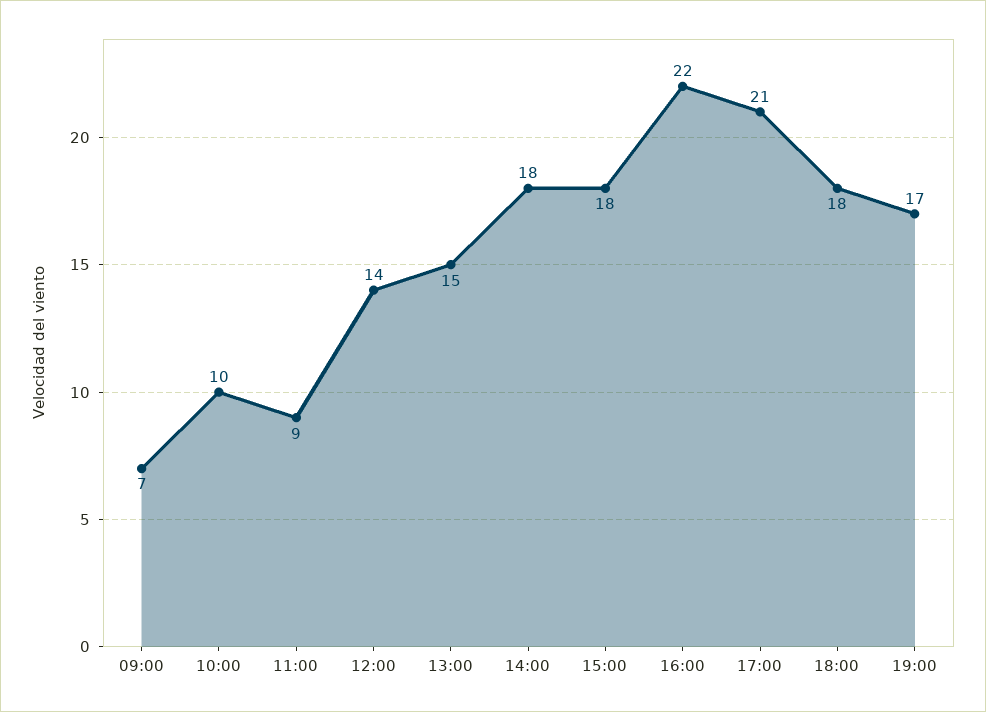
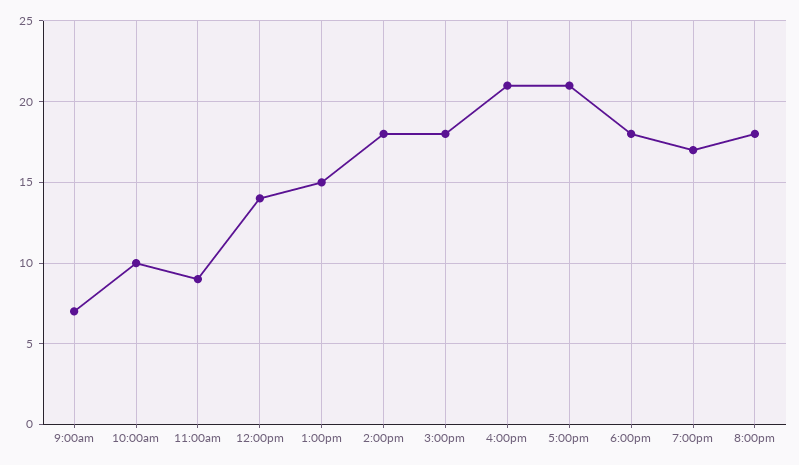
16:00: 22 -> 21
8:00pm: none -> 18

